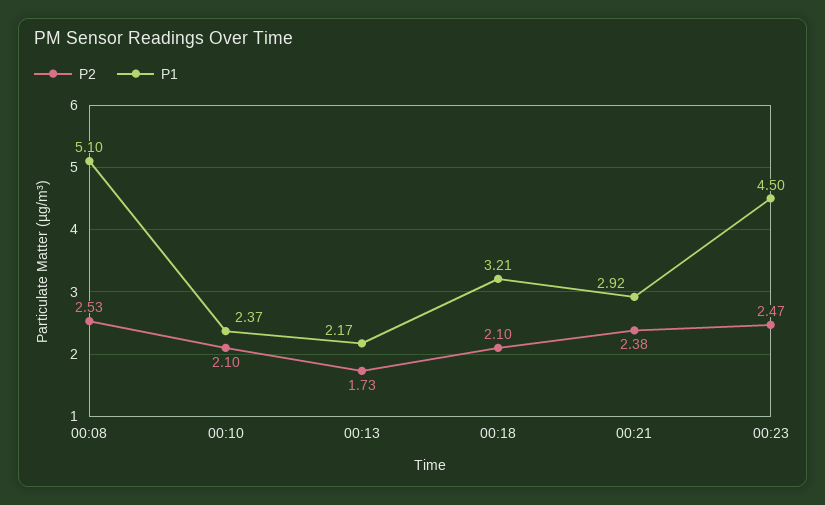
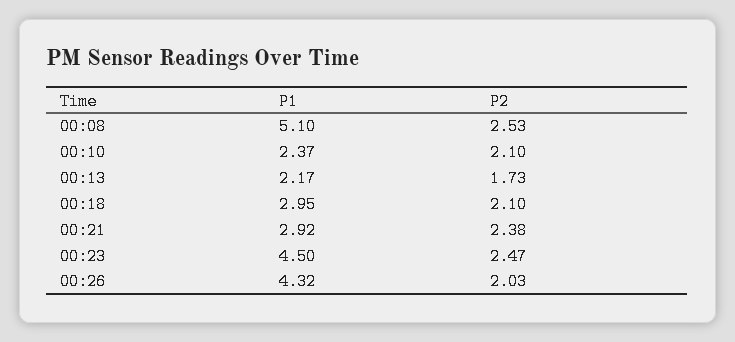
P1, 00:18: 3.21 -> 2.95
P1, 00:26: none -> 4.32
P2, 00:26: none -> 2.03

